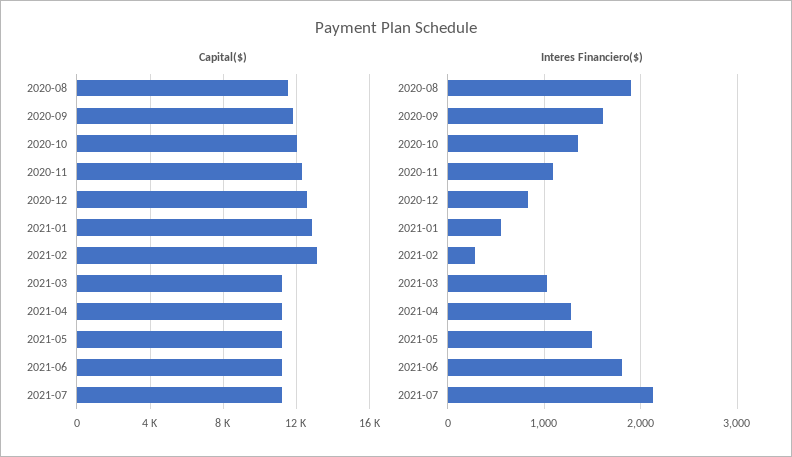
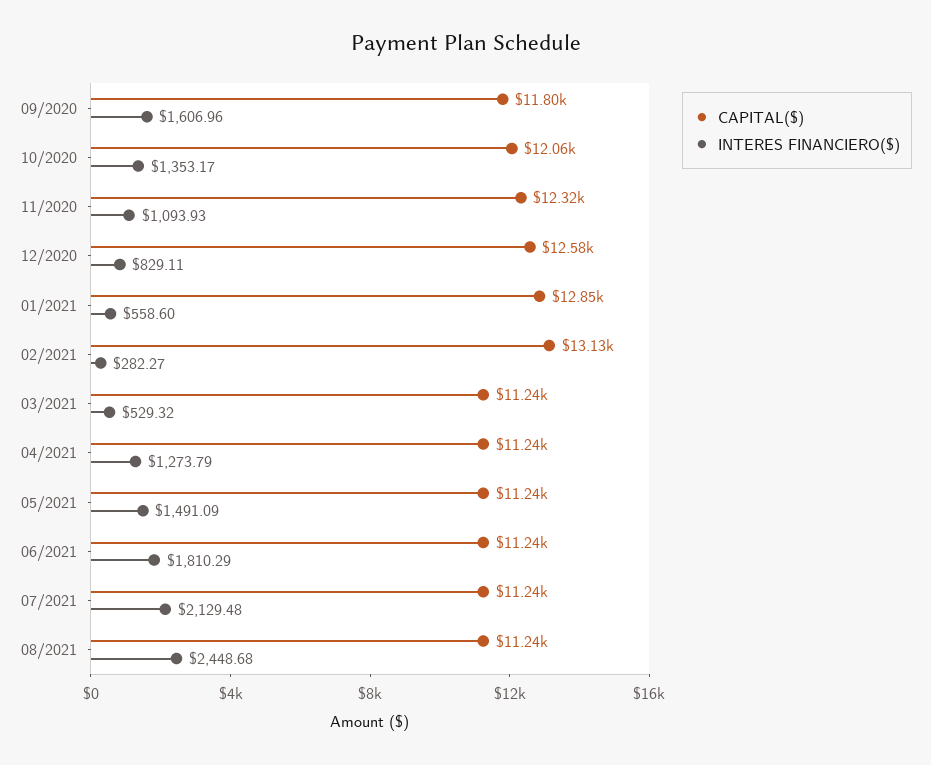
Capital($), 2020-08: 11500 -> none
Interes Financiero($), 2020-08: 1900 -> none
Interes Financiero($), 2021-03: 1000 -> 529.32
Capital($), 08/2021: none -> 11240
Interes Financiero($), 08/2021: none -> 2448.68

